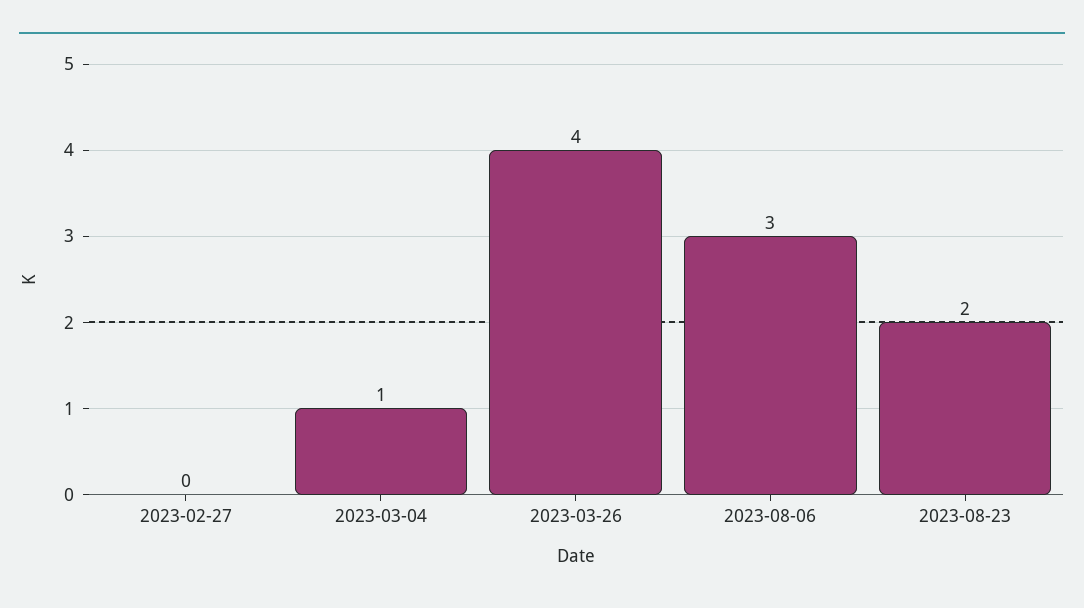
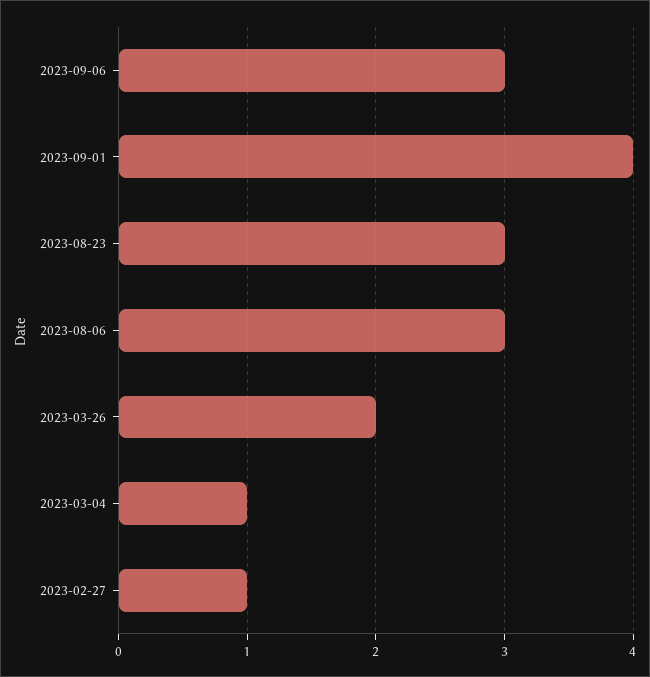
2023-02-27: 0 -> 1
2023-03-26: 4 -> 2
2023-08-23: 2 -> 3
2023-09-06: none -> 3
2023-09-01: none -> 4

